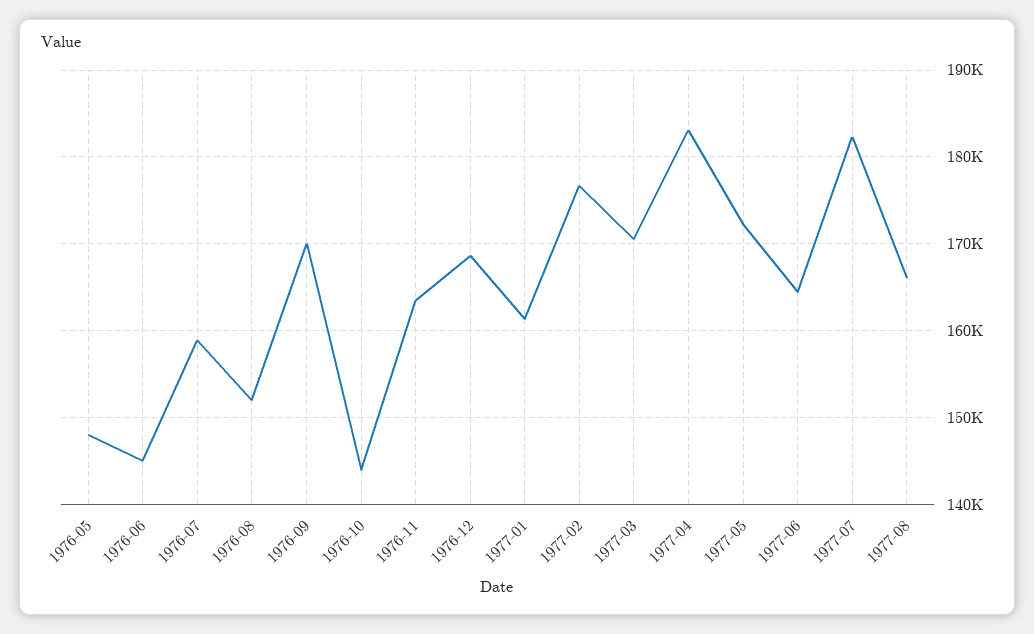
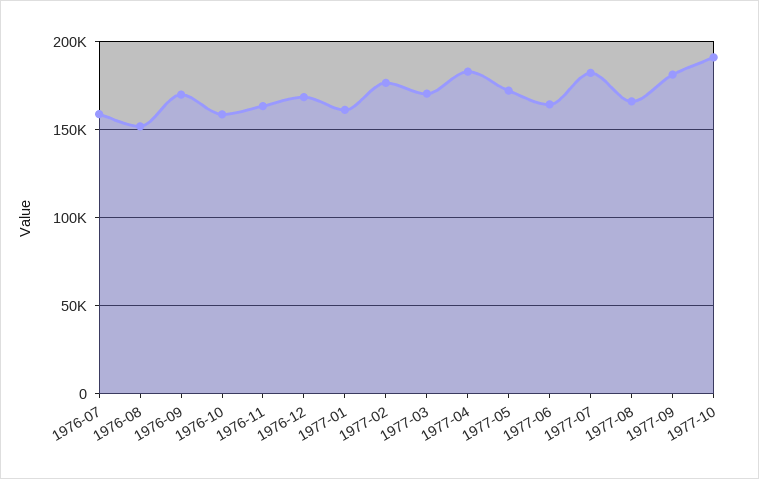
1976-05: 148000 -> none
1976-06: 145000 -> none
1976-10: 144000 -> 160000
1977-09: none -> 180000
1977-10: none -> 190000

